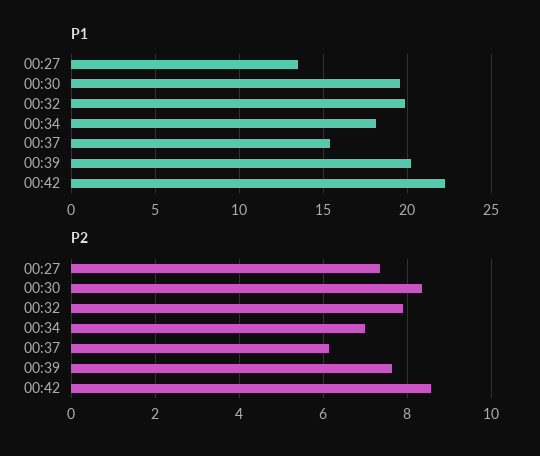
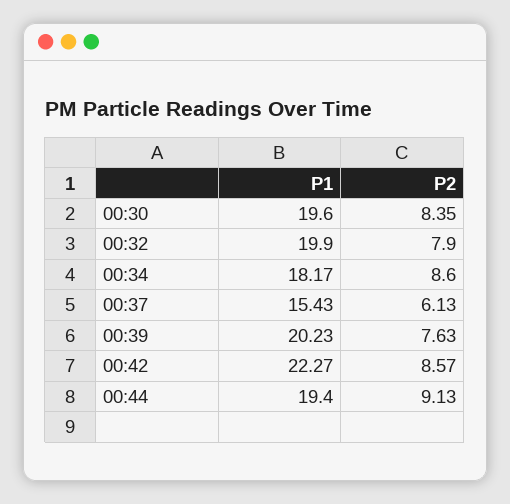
P1, 00:27: 13.5 -> none
P2, 00:27: 7.4 -> none
P2, 00:34: 7 -> 8.6
P1, 00:44: none -> 19.4
P2, 00:44: none -> 9.13

